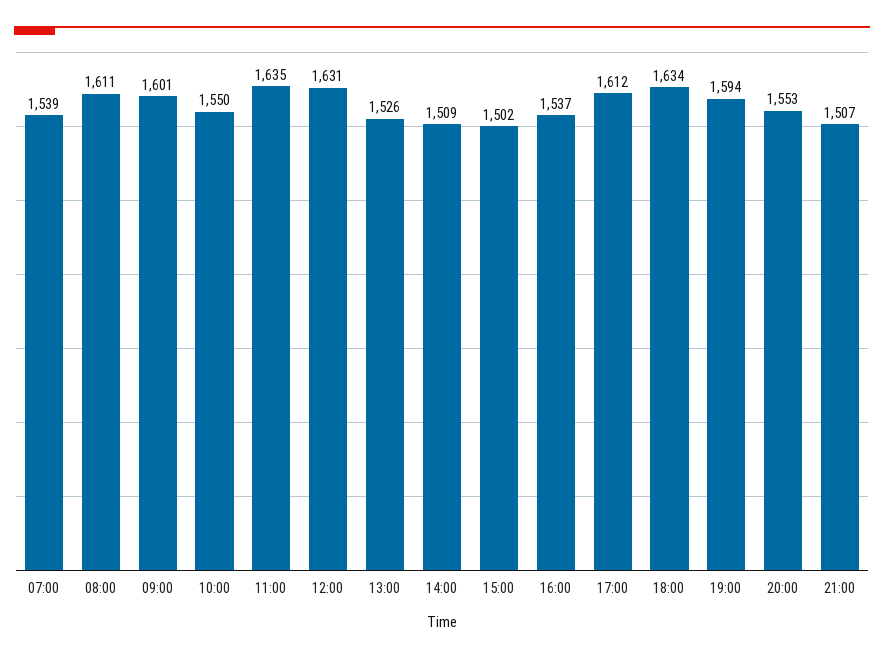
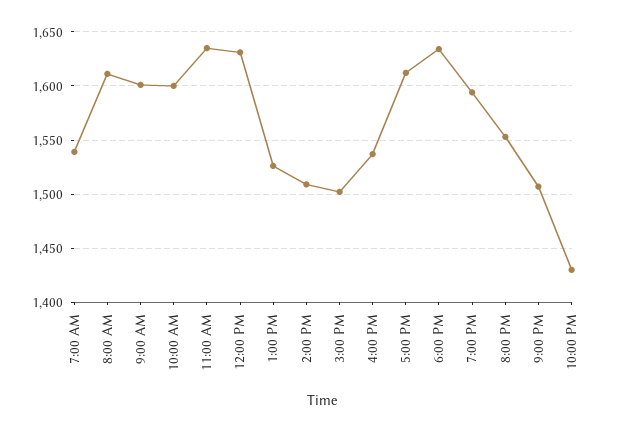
10:00: 1550 -> 1600
10:00 PM: none -> 1430

